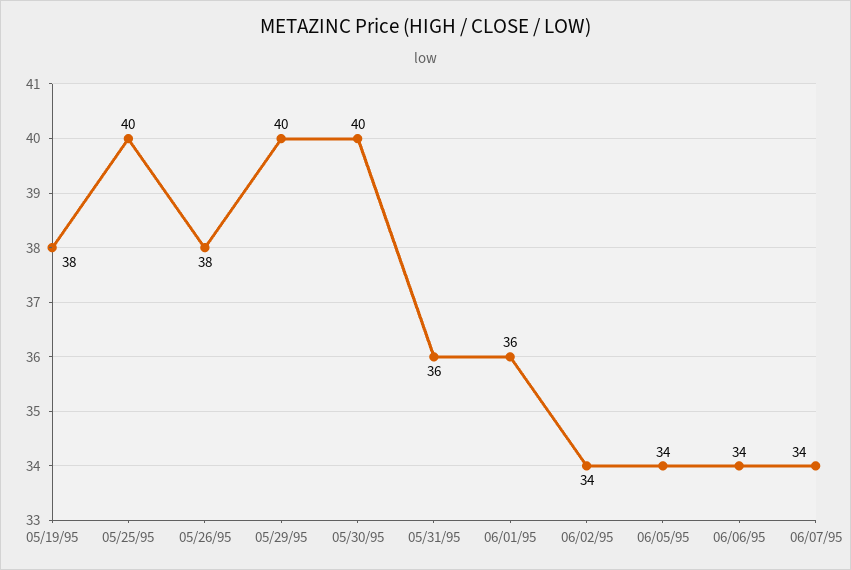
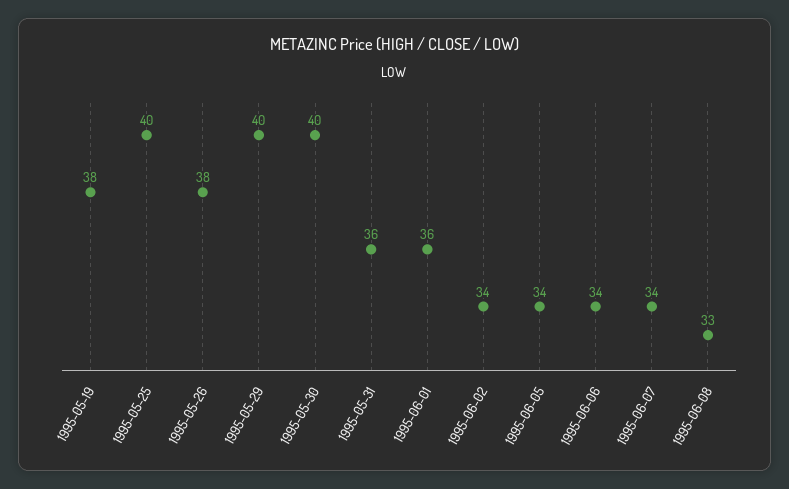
1995-06-08: none -> 33

